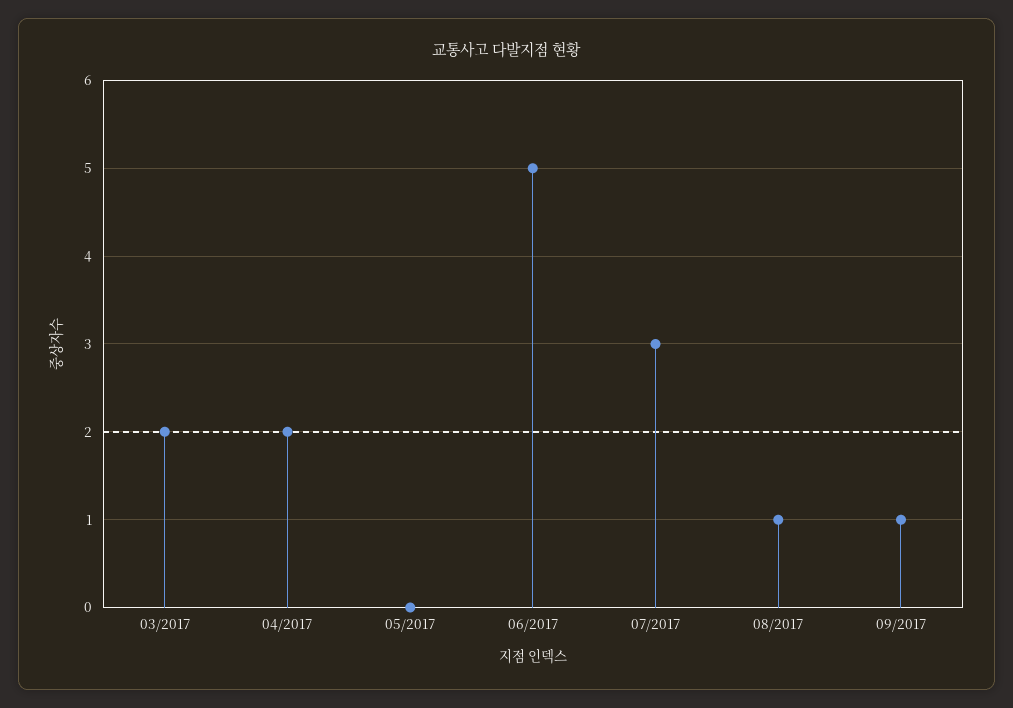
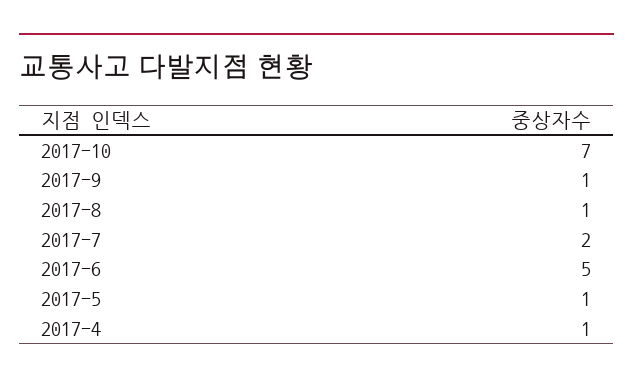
03/2017: 2 -> none
04/2017: 2 -> 1
05/2017: 0 -> 1
07/2017: 3 -> 2
2017-10: none -> 7

